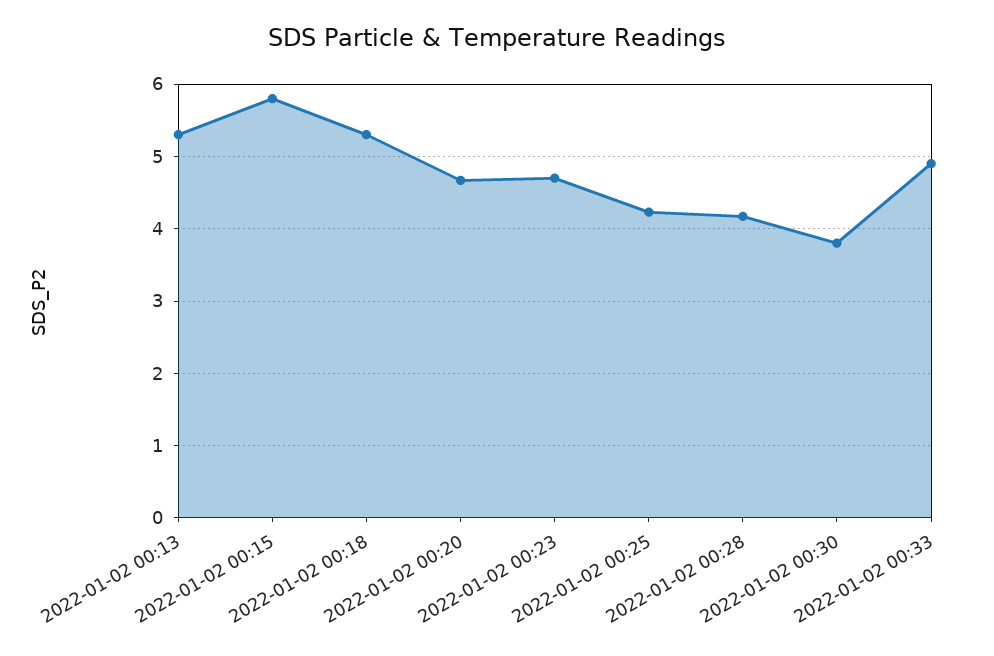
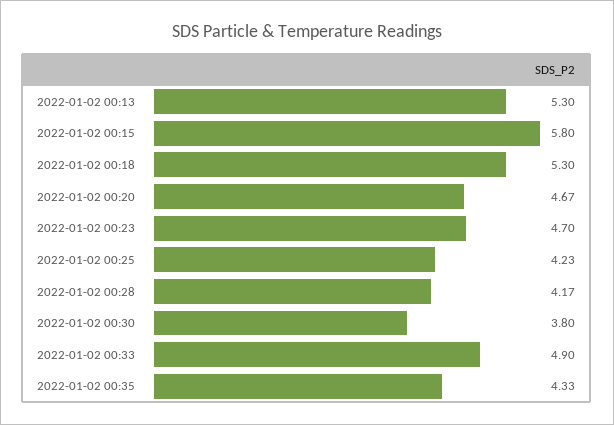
2022-01-02 00:35: none -> 4.33

